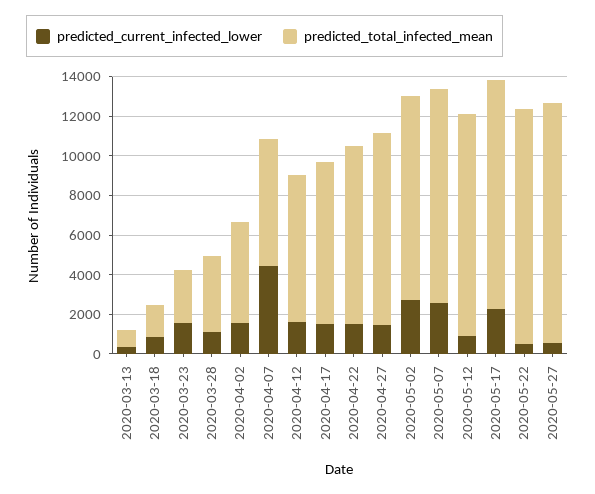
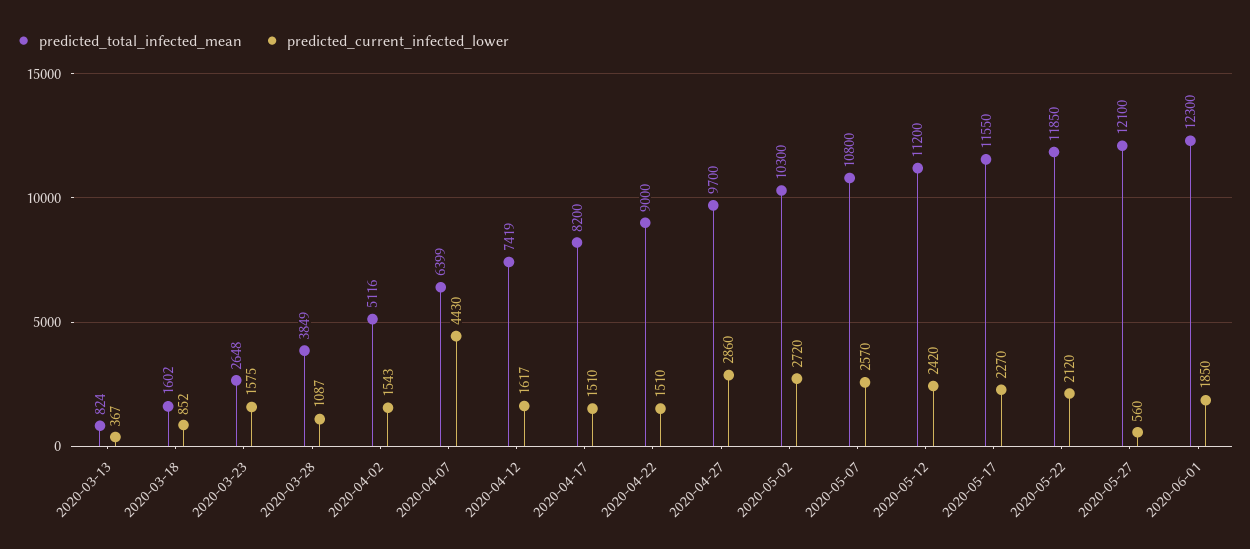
predicted_current_infected_lower, 2020-04-27: 1500 -> 2860
predicted_current_infected_lower, 2020-05-12: 1000 -> 2420
predicted_current_infected_lower, 2020-05-22: 500 -> 2120
predicted_total_infected_mean, 2020-06-01: none -> 12300
predicted_current_infected_lower, 2020-06-01: none -> 1850

